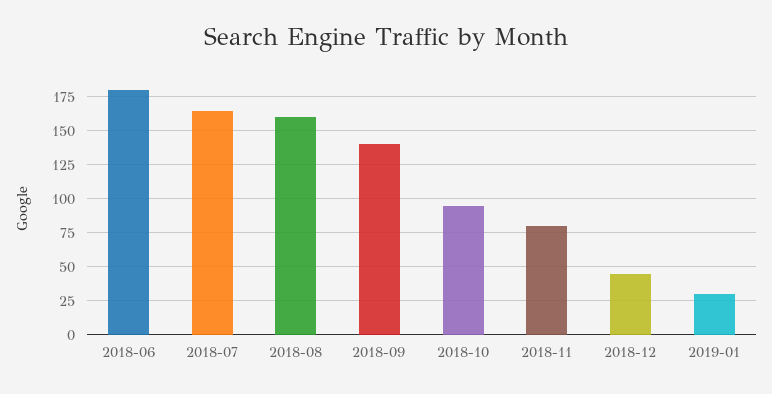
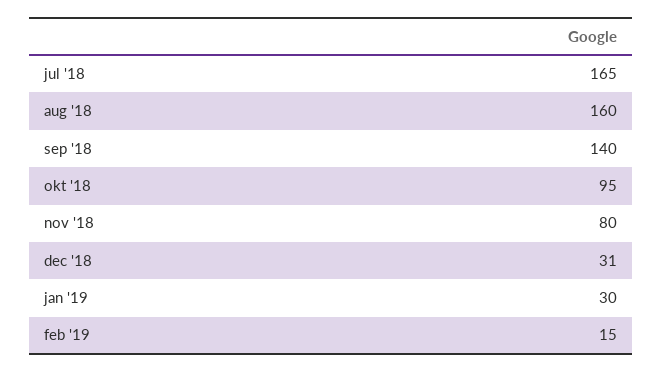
2018-06: 180 -> none
2018-12: 45 -> 31
feb '19: none -> 15

